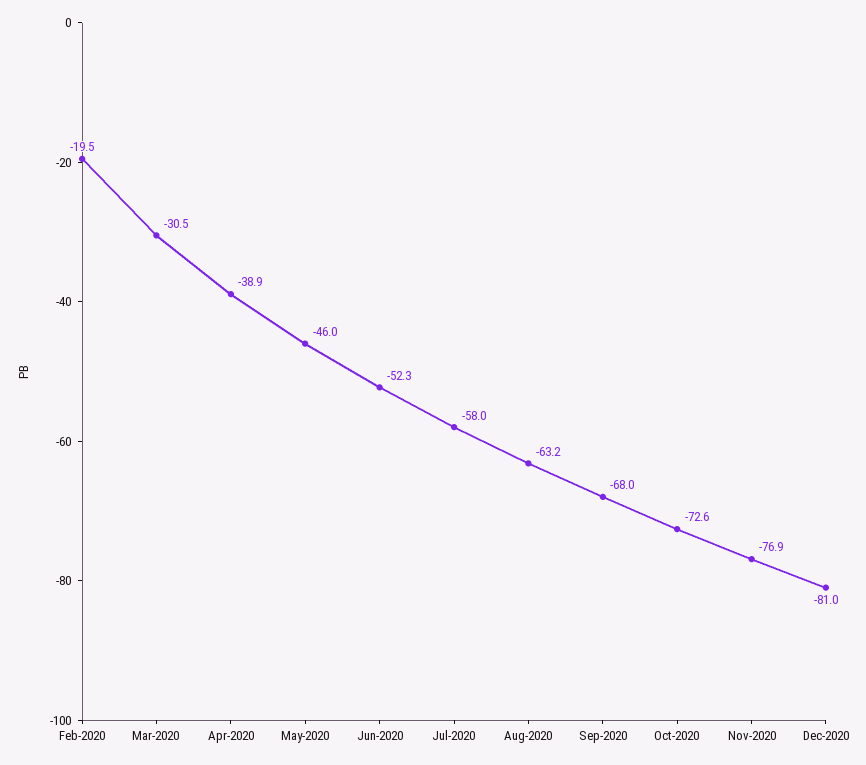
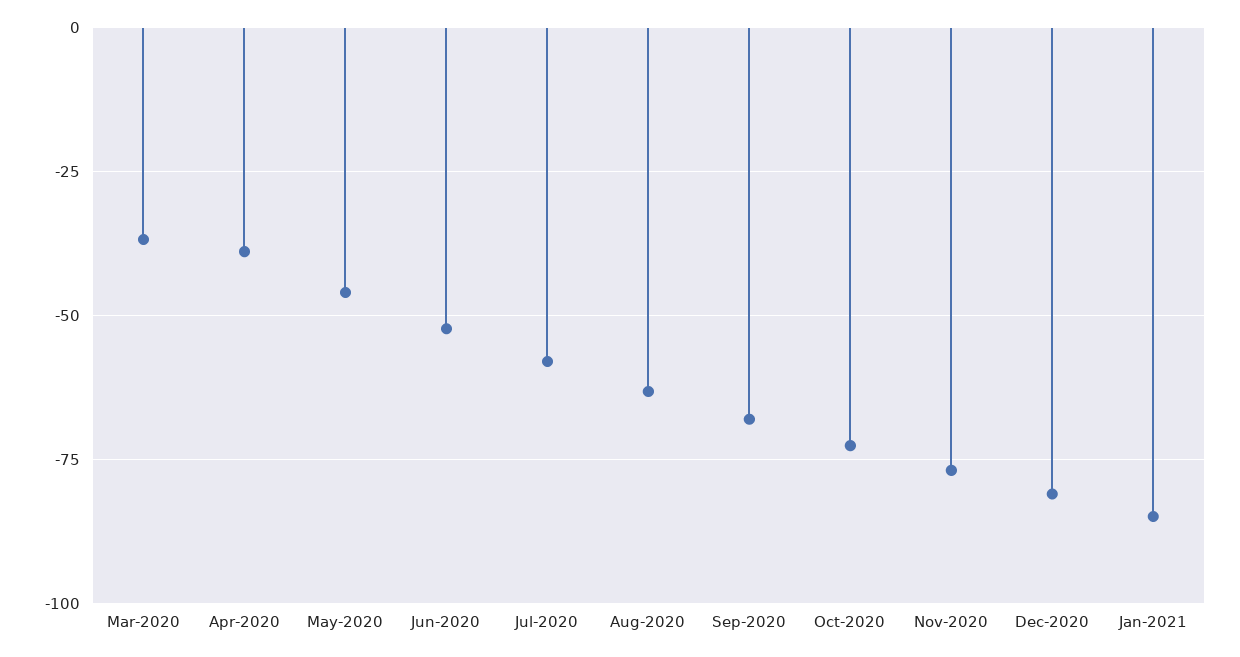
Feb-2020: -19.5 -> none
Mar-2020: -30.5 -> -37.5
Jan-2021: none -> -85

